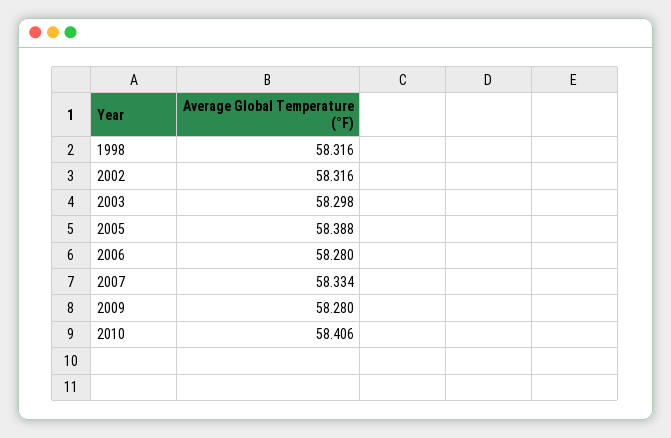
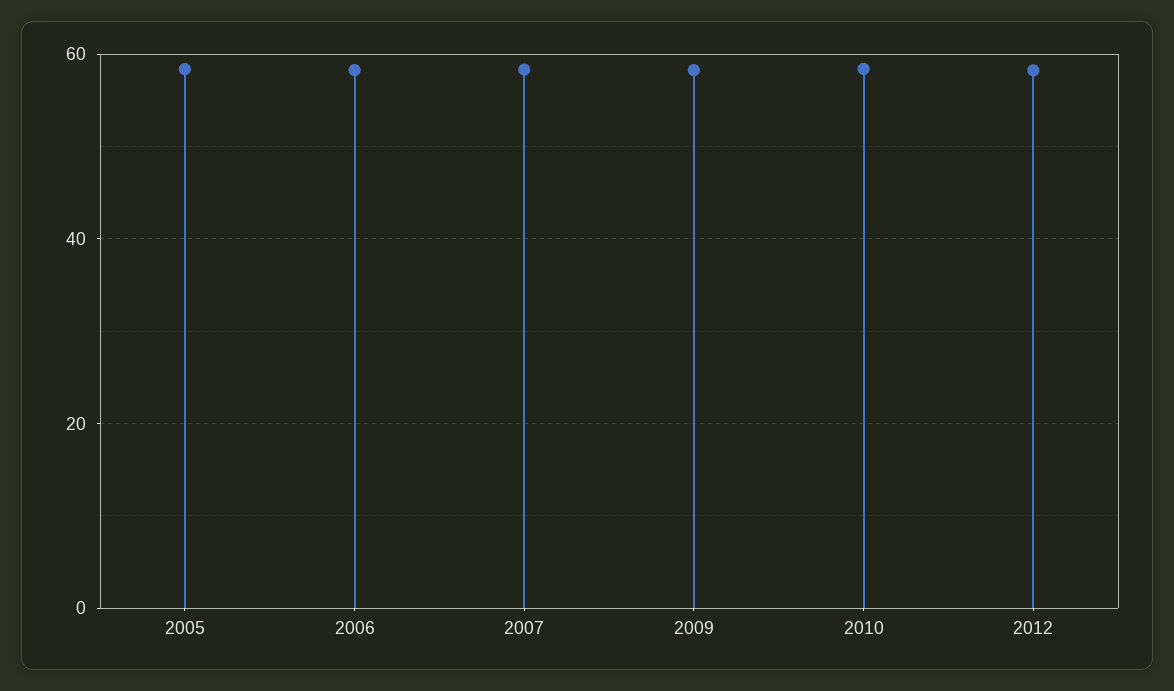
1998: 58.316 -> none
2002: 58.316 -> none
2003: 58.298 -> none
2012: none -> 58

